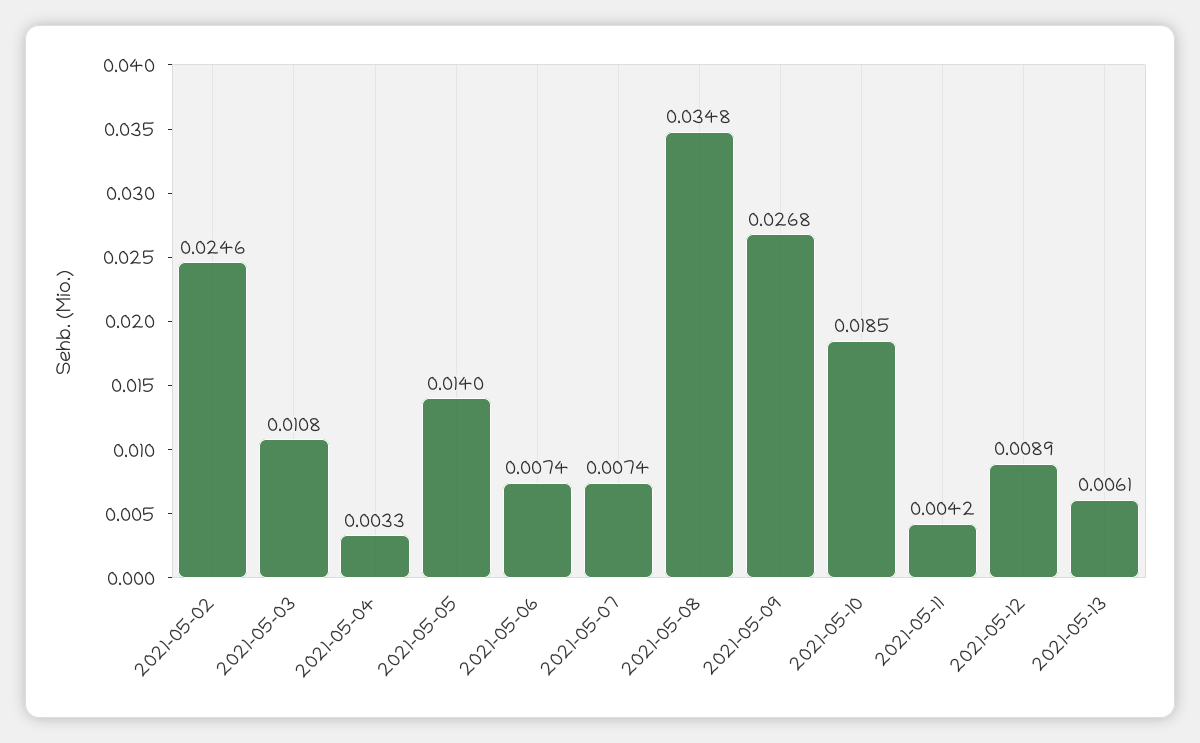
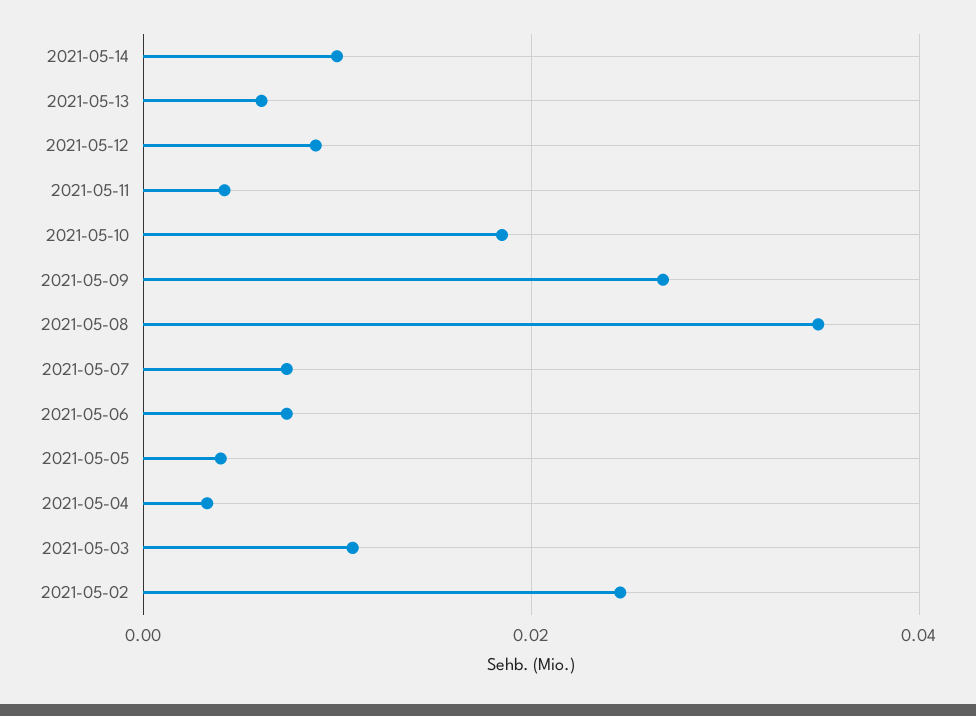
2021-05-05: 0.014 -> 0.004
2021-05-14: none -> 0.01

